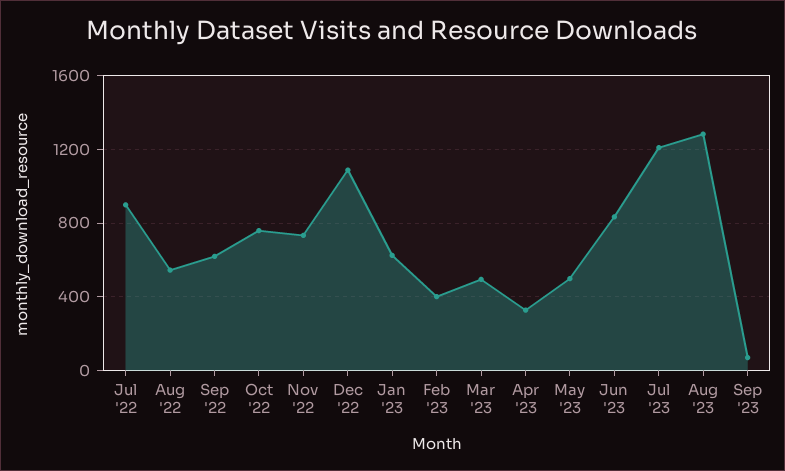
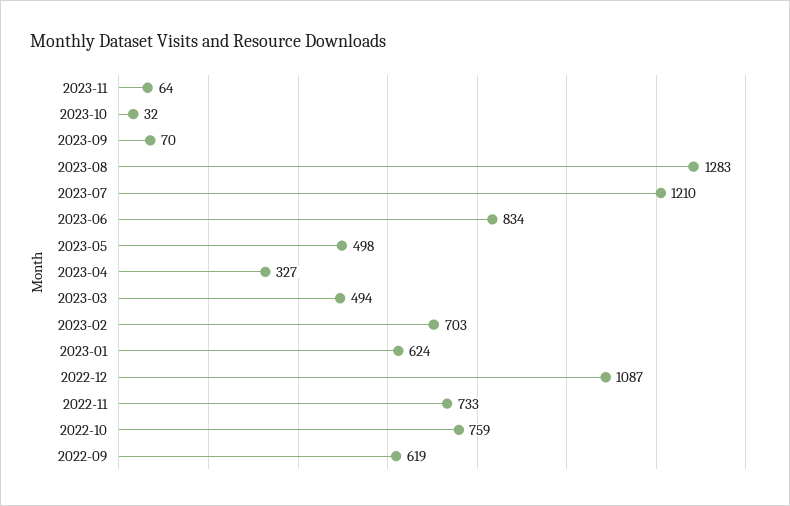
Jul '22: 900 -> none
Aug '22: 550 -> none
Feb '23: 400 -> 703
2023-11: none -> 64
2023-10: none -> 32

